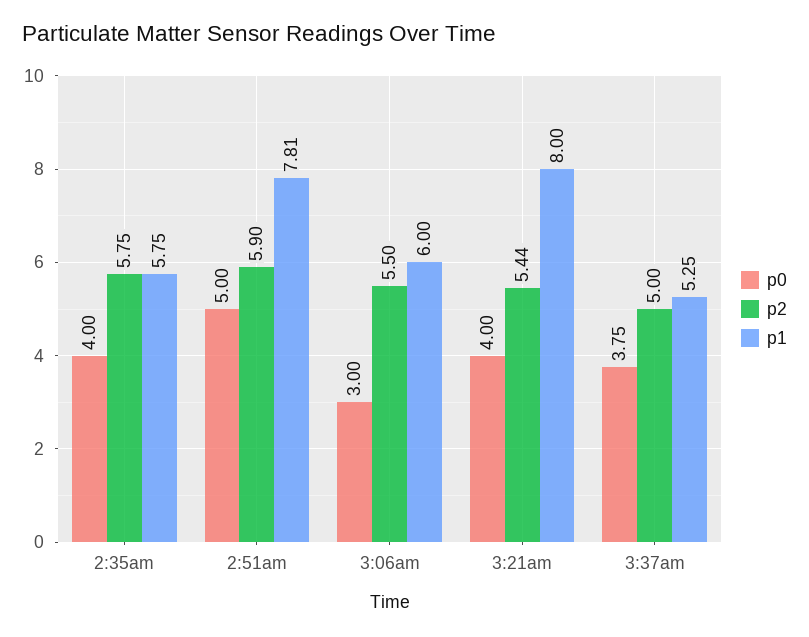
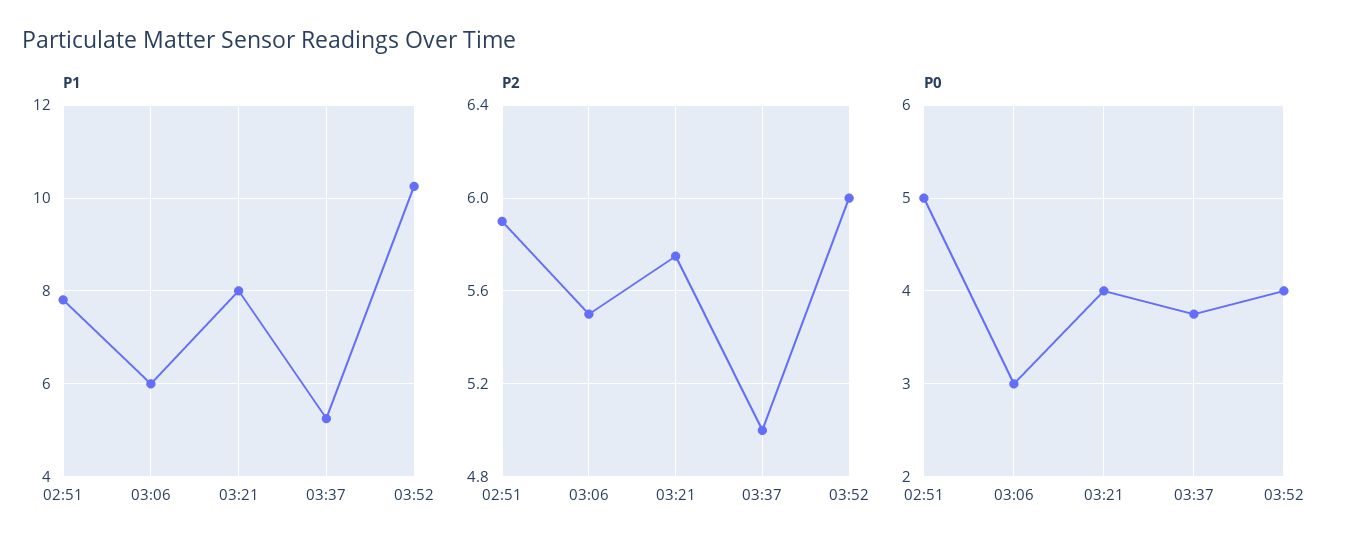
p0, 2:35am: 4 -> none
p2, 2:35am: 5.75 -> none
p1, 2:35am: 5.75 -> none
p2, 3:21am: 5.44 -> 5.75
p1, 03:52: none -> 10.2
p2, 03:52: none -> 6
p0, 03:52: none -> 4

